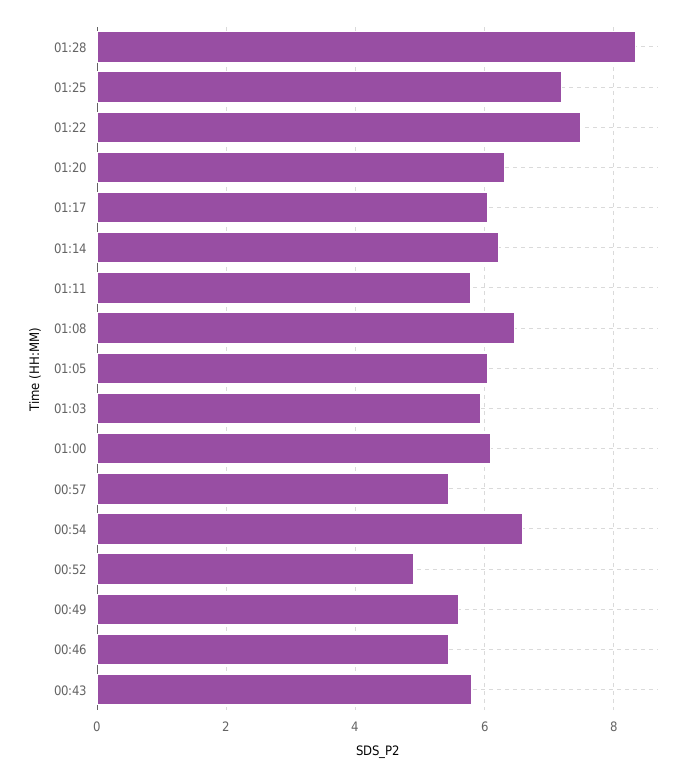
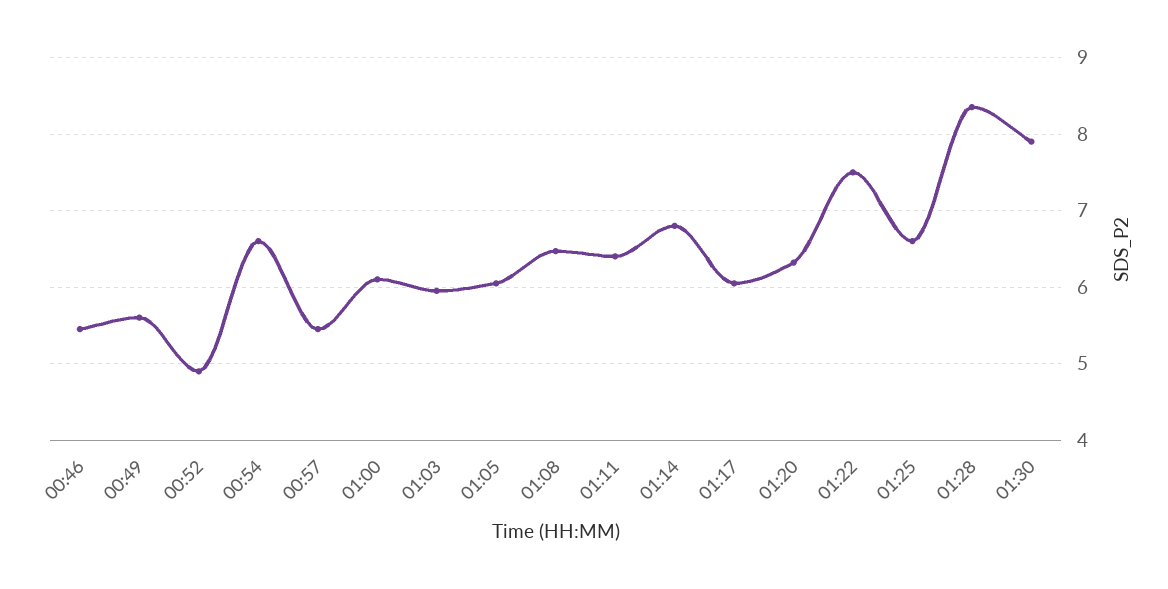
01:25: 7.2 -> 6.6
01:14: 6.2 -> 6.8
01:11: 5.8 -> 6.4
00:43: 5.8 -> none
01:30: none -> 7.9

